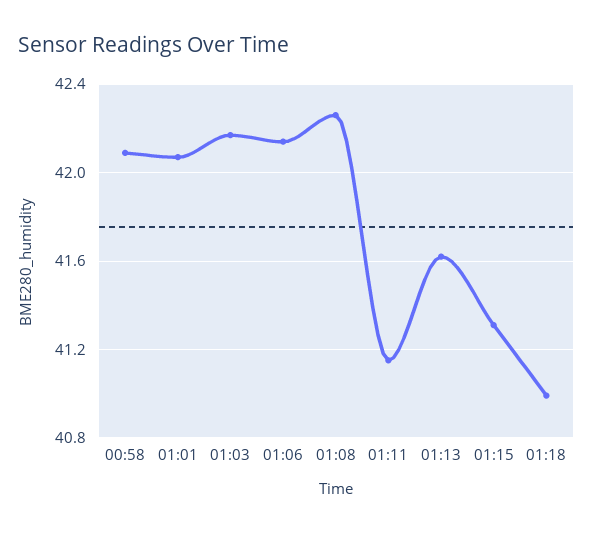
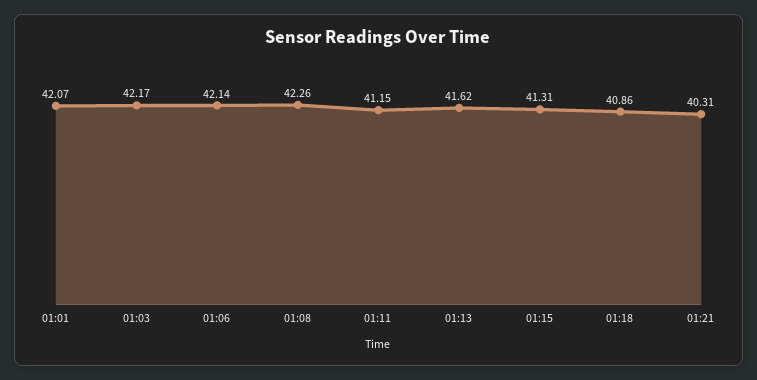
00:58: 42.1 -> none
01:18: 41 -> 40.86
01:21: none -> 40.31

